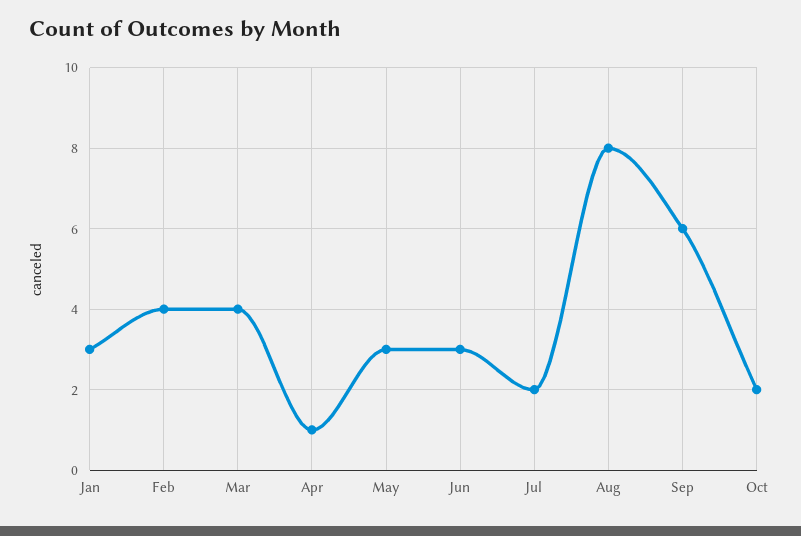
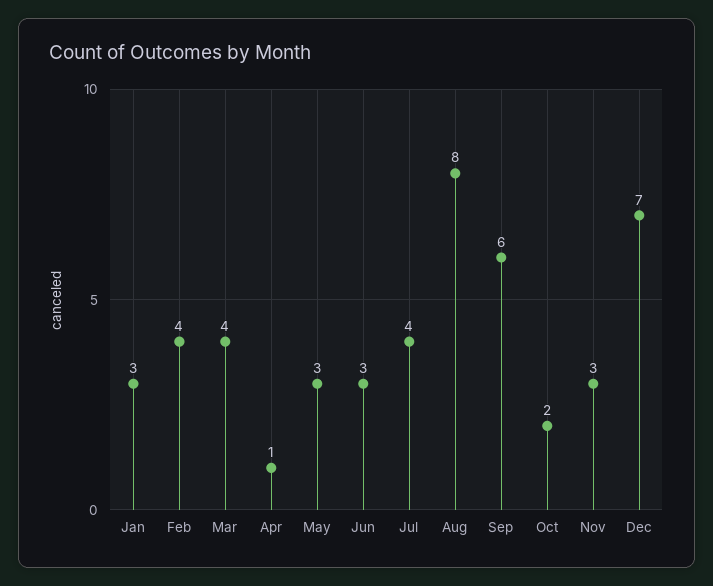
Jul: 2 -> 4
Nov: none -> 3
Dec: none -> 7

